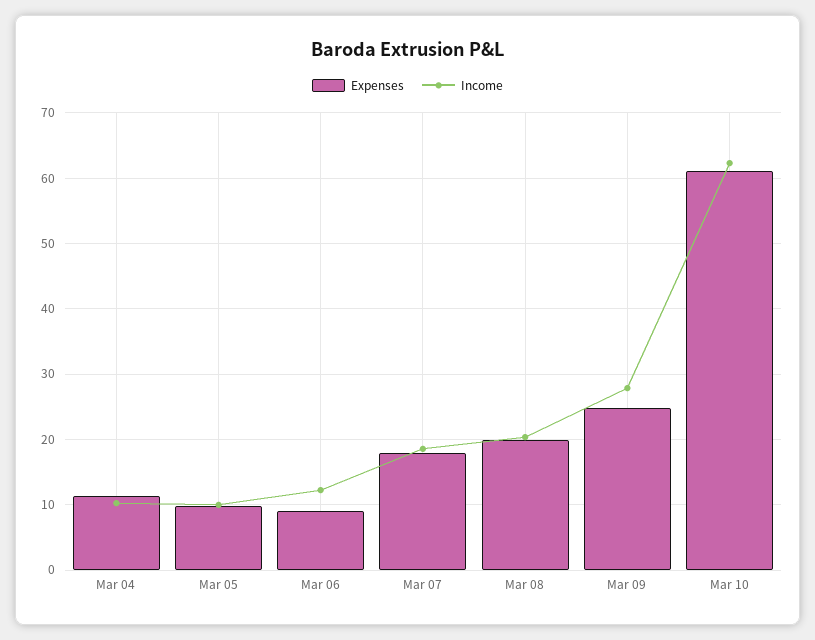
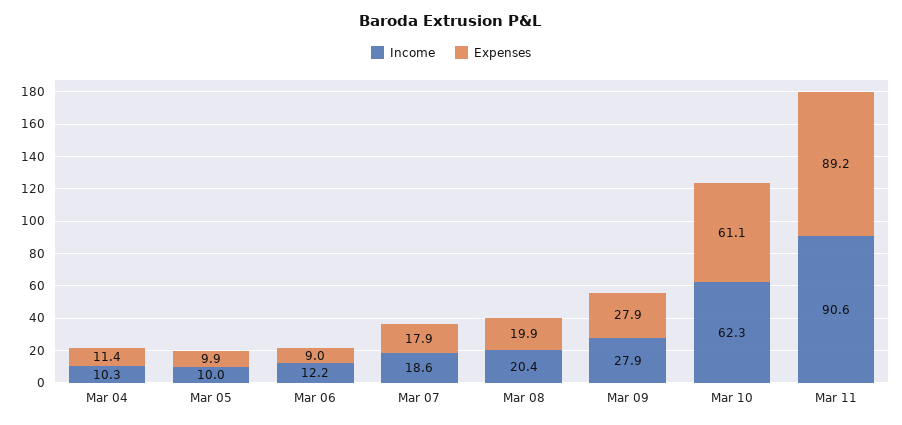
Expenses, Mar 09: 25 -> 27.9
Income, Mar 11: none -> 90.6
Expenses, Mar 11: none -> 89.2

